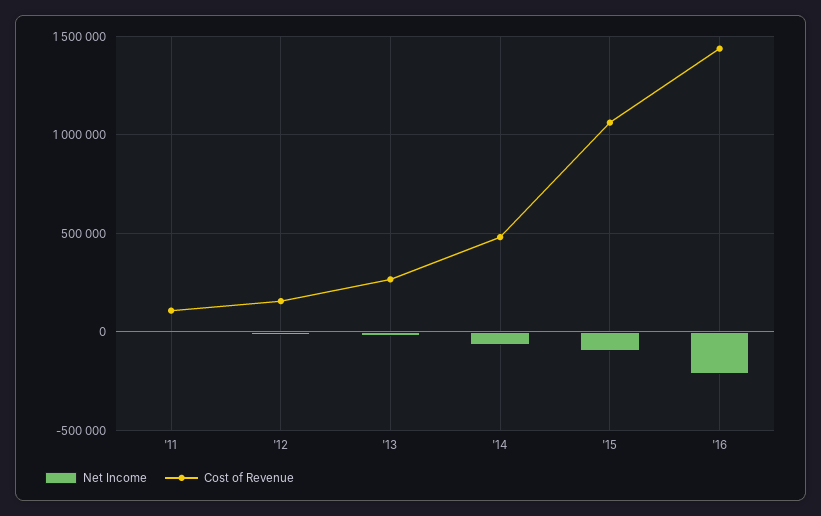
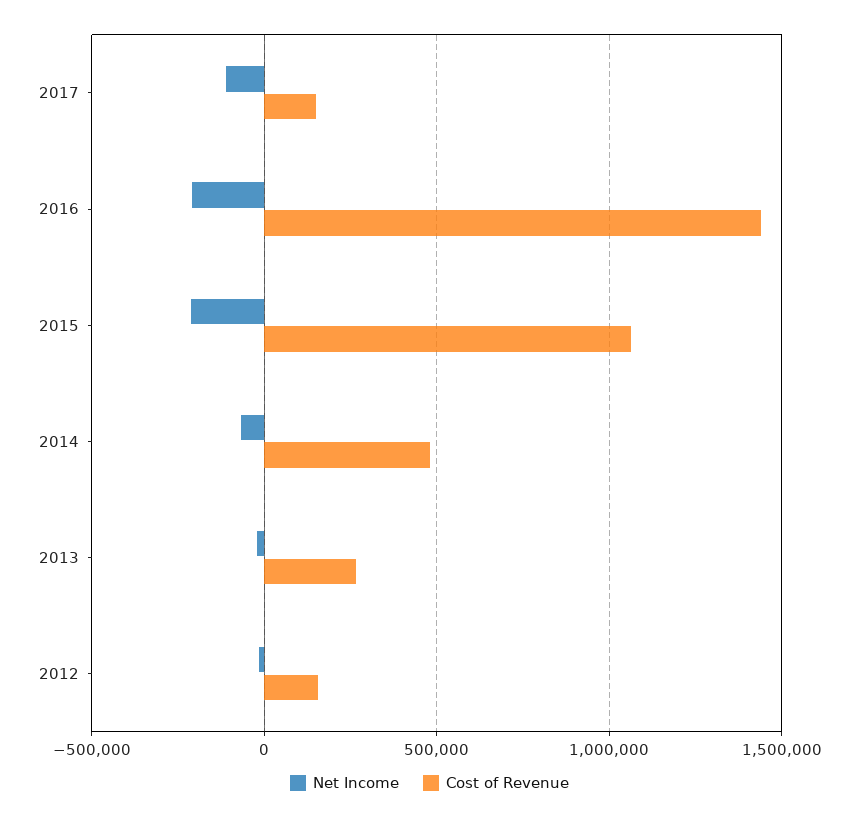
Net Income, '11: 0 -> none
Cost of Revenue, '11: 100000 -> none
Net Income, '15: -100000 -> -200000
Net Income, 2017: none -> -100000
Cost of Revenue, 2017: none -> 150000

